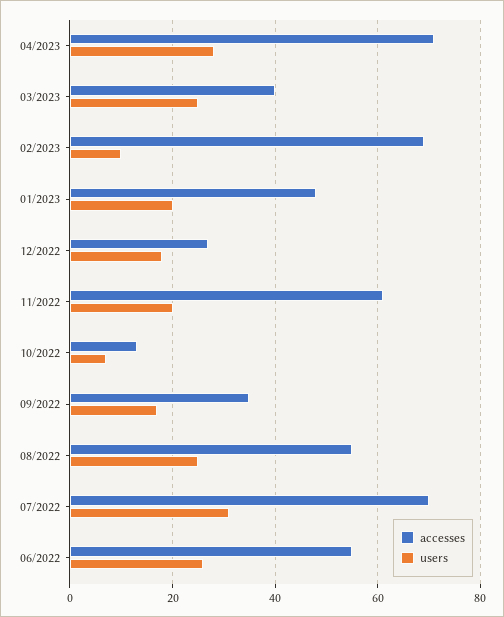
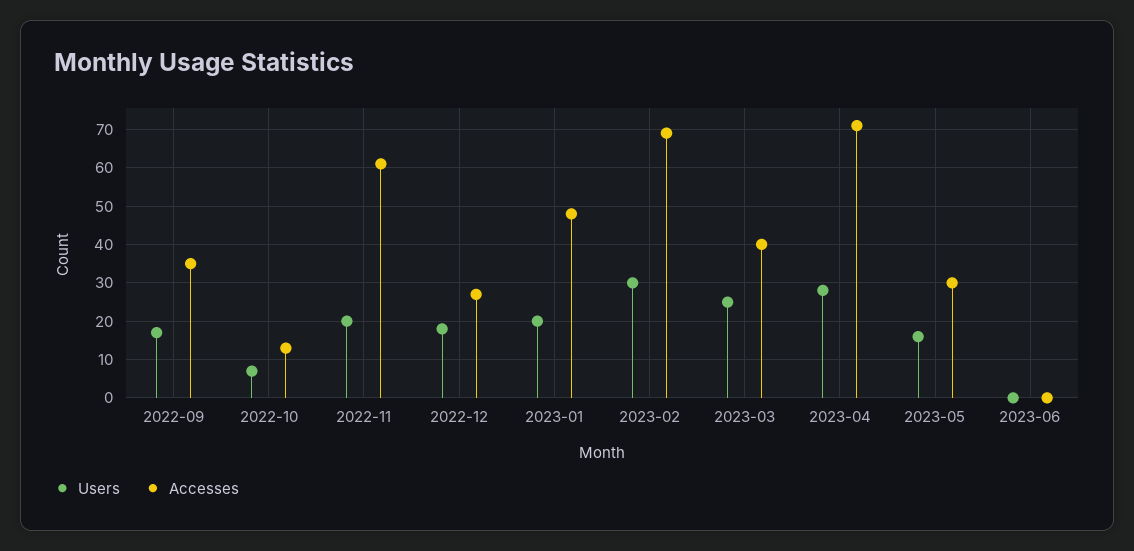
users, 02/2023: 10 -> 30
accesses, 08/2022: 55 -> none
users, 08/2022: 25 -> none
accesses, 07/2022: 70 -> none
users, 07/2022: 30 -> none
accesses, 06/2022: 55 -> none
users, 06/2022: 25 -> none
users, 2023-05: none -> 15
accesses, 2023-05: none -> 30
users, 2023-06: none -> 0
accesses, 2023-06: none -> 0

